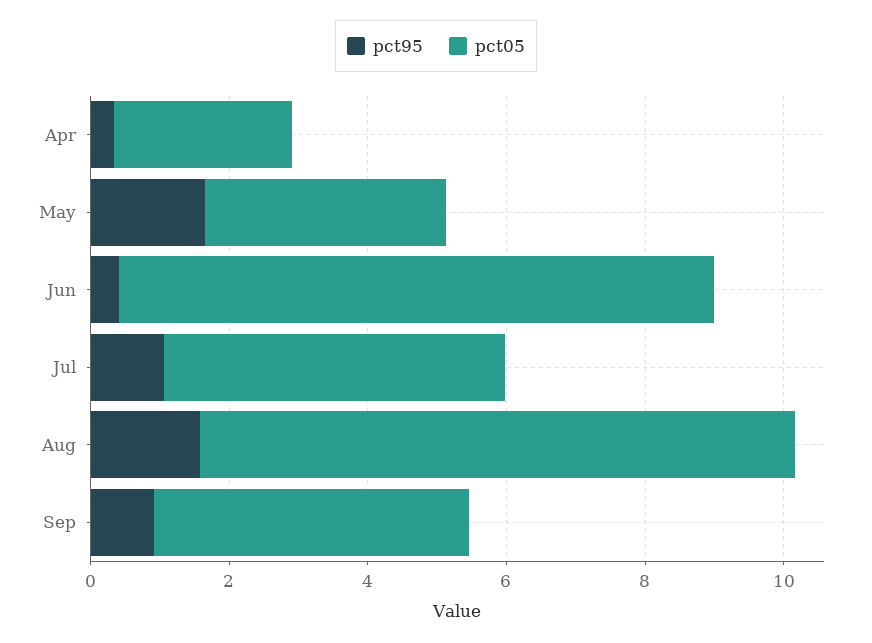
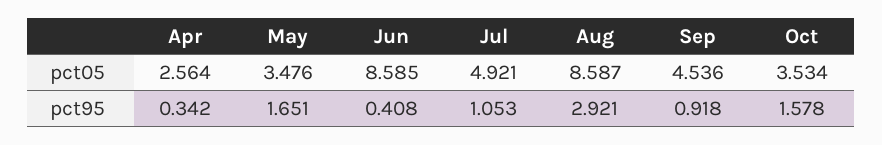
pct95, Aug: 1.5 -> 2.921
pct05, Oct: none -> 3.534
pct95, Oct: none -> 1.578

